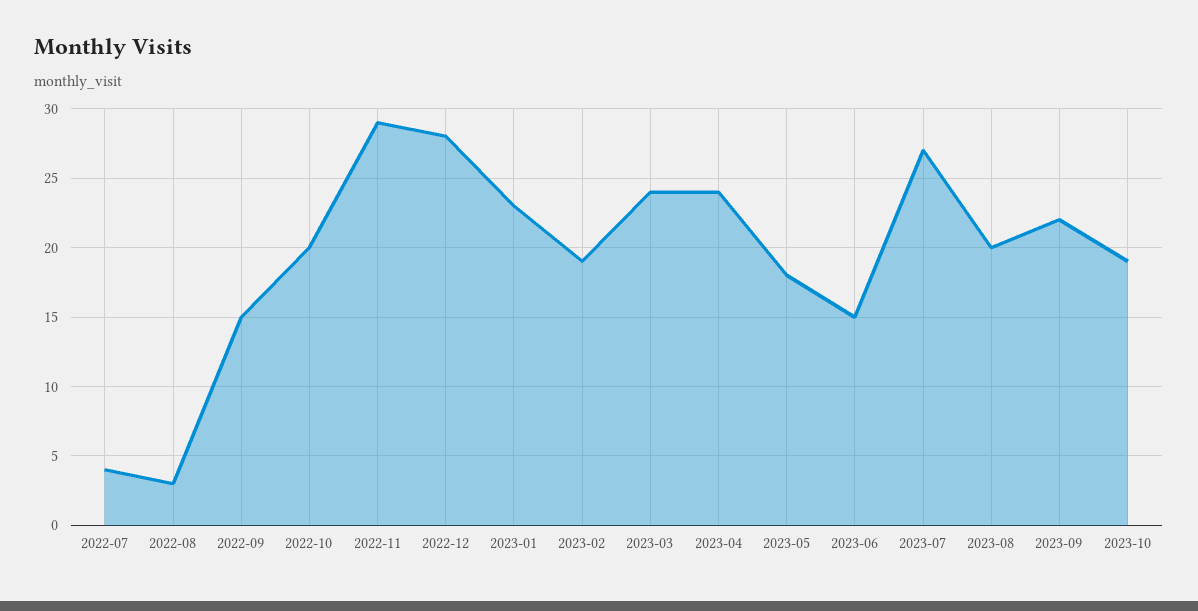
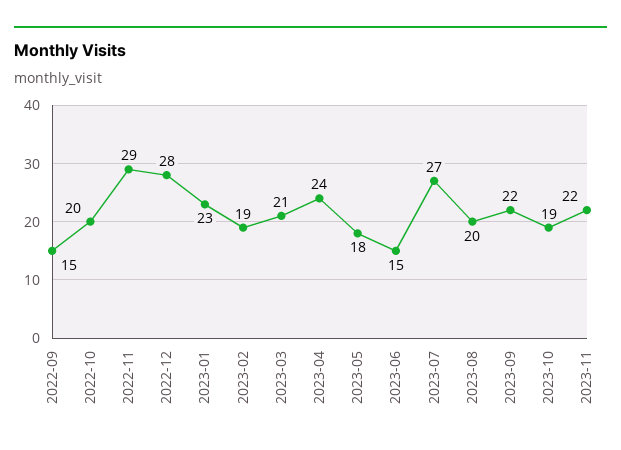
2022-07: 4 -> none
2022-08: 3 -> none
2023-03: 24 -> 21
2023-11: none -> 22

